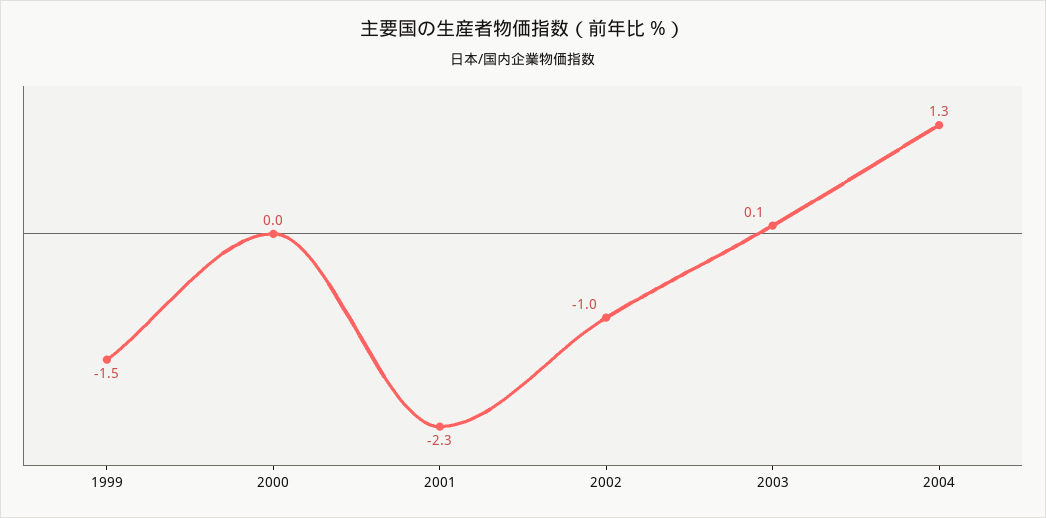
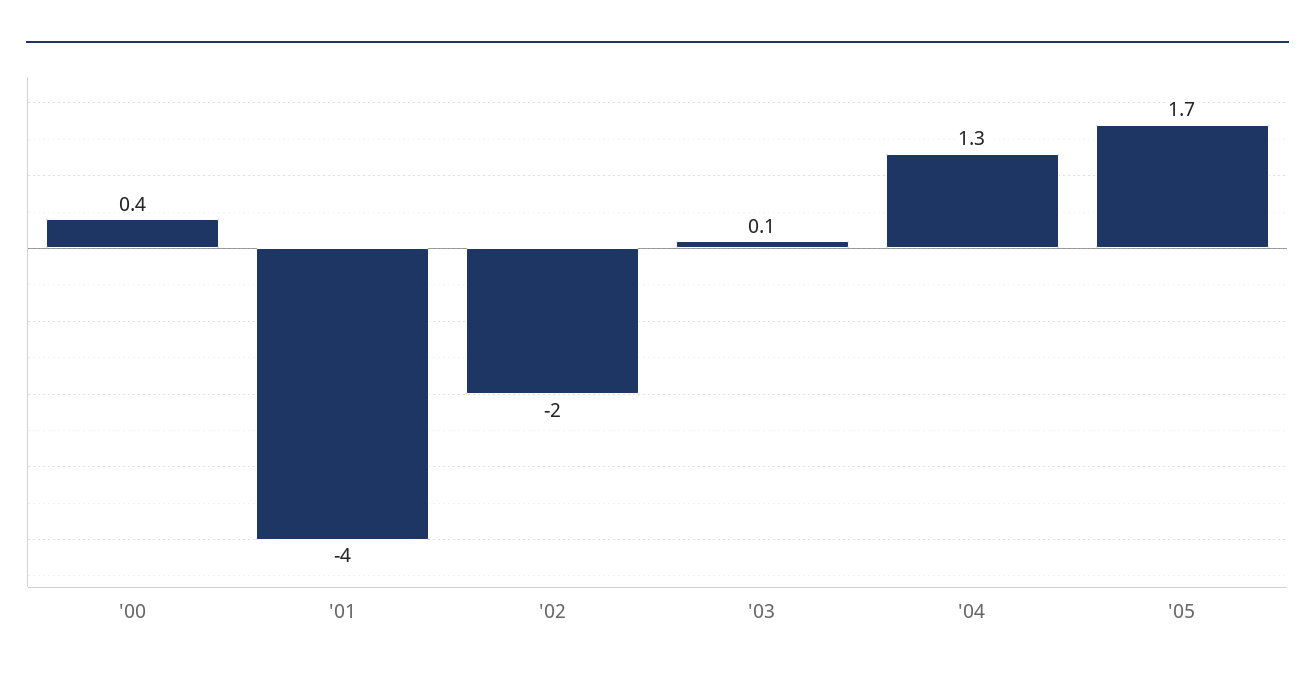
1999: -1.5 -> none
2000: 0 -> 0.4
2001: -2.3 -> -4
2002: -1 -> -2
'05: none -> 1.7

